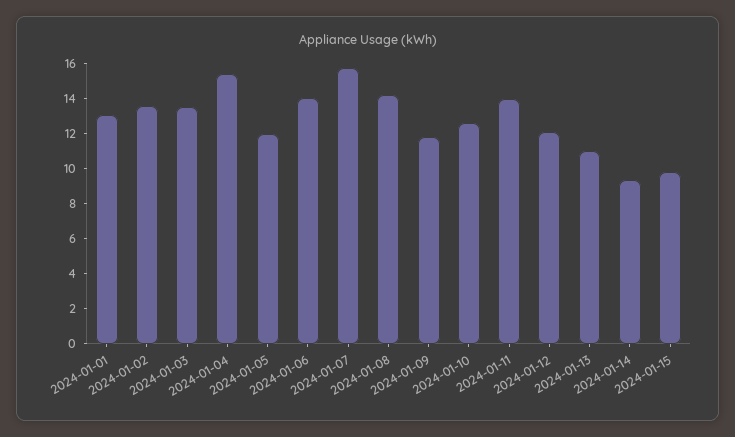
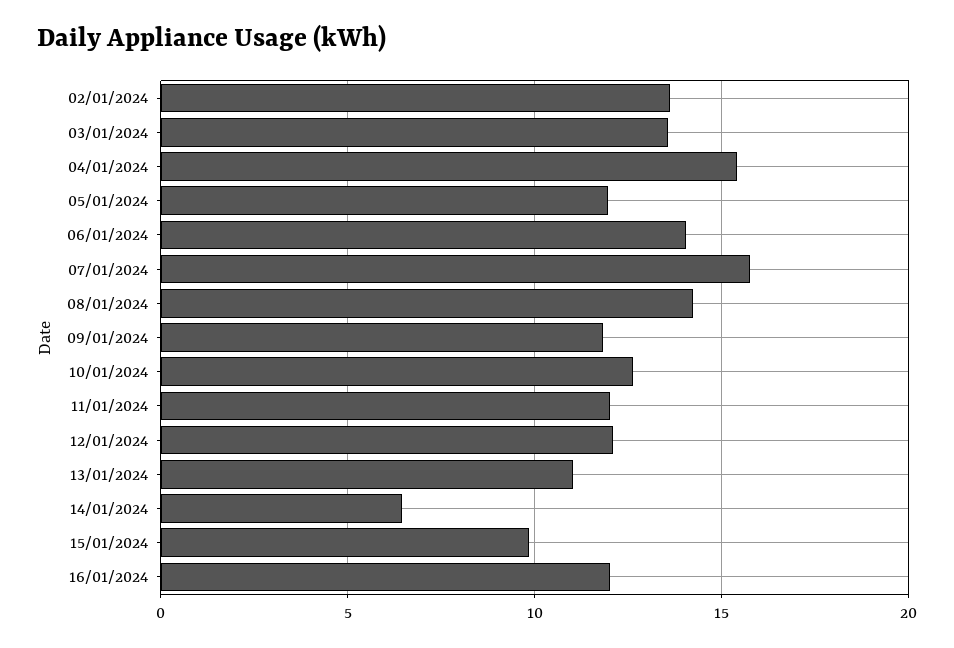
2024-01-01: 13 -> none
2024-01-11: 14 -> 12
2024-01-14: 9.5 -> 6.5
16/01/2024: none -> 12

